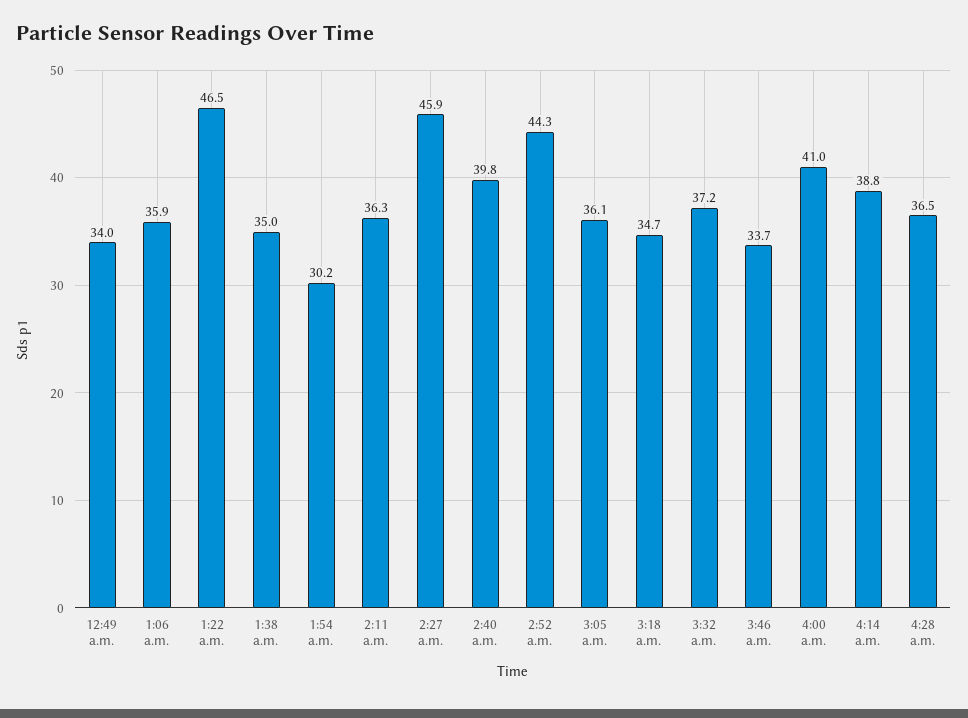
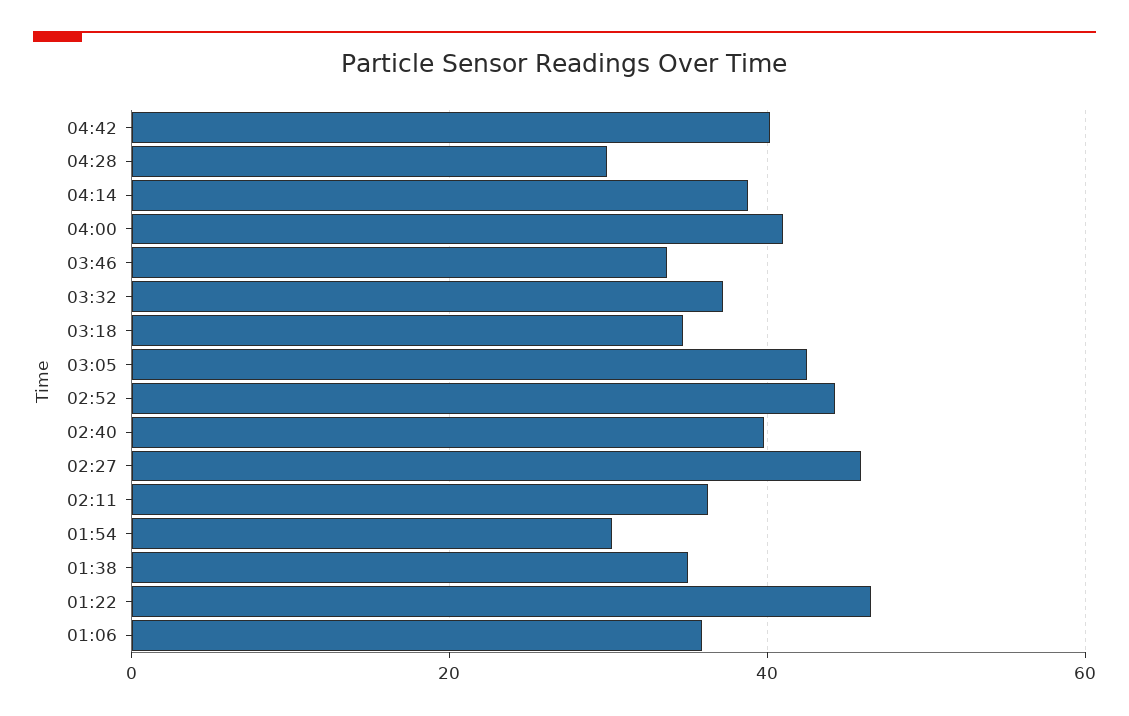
12:49 a.m.: 34 -> none
3:05 a.m.: 36.1 -> 42
4:28 a.m.: 36.5 -> 30
04:42: none -> 40

